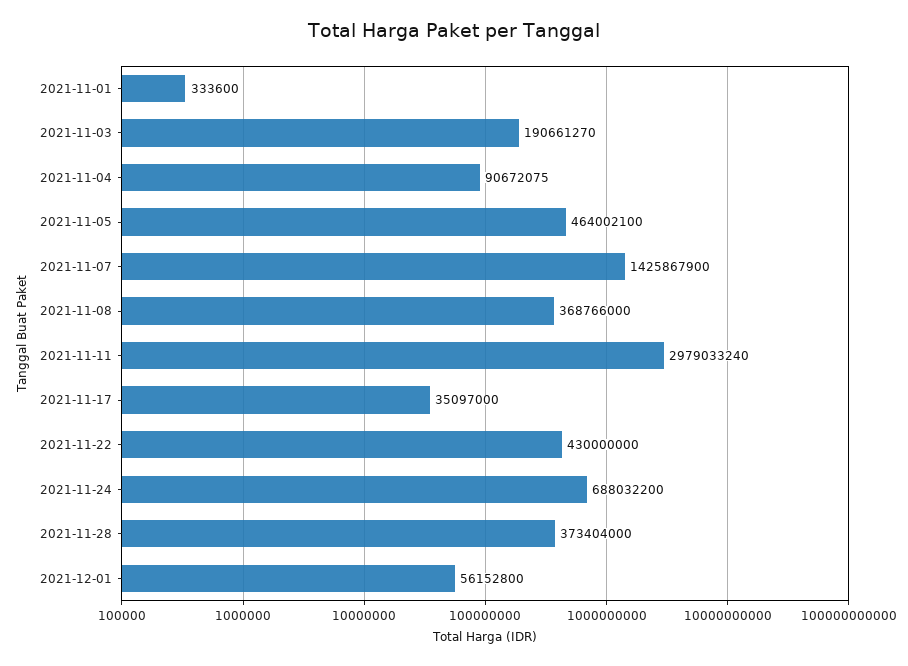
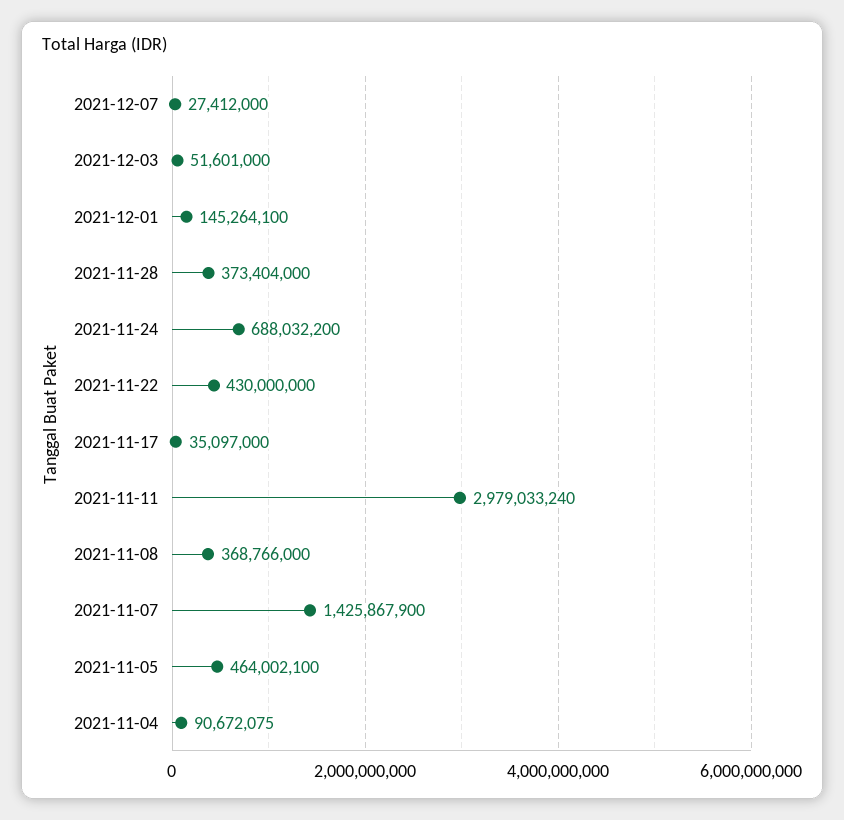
2021-11-01: 333600 -> none
2021-11-03: 190661270 -> none
2021-12-01: 56152800 -> 145264100
2021-12-07: none -> 27412000
2021-12-03: none -> 51601000

